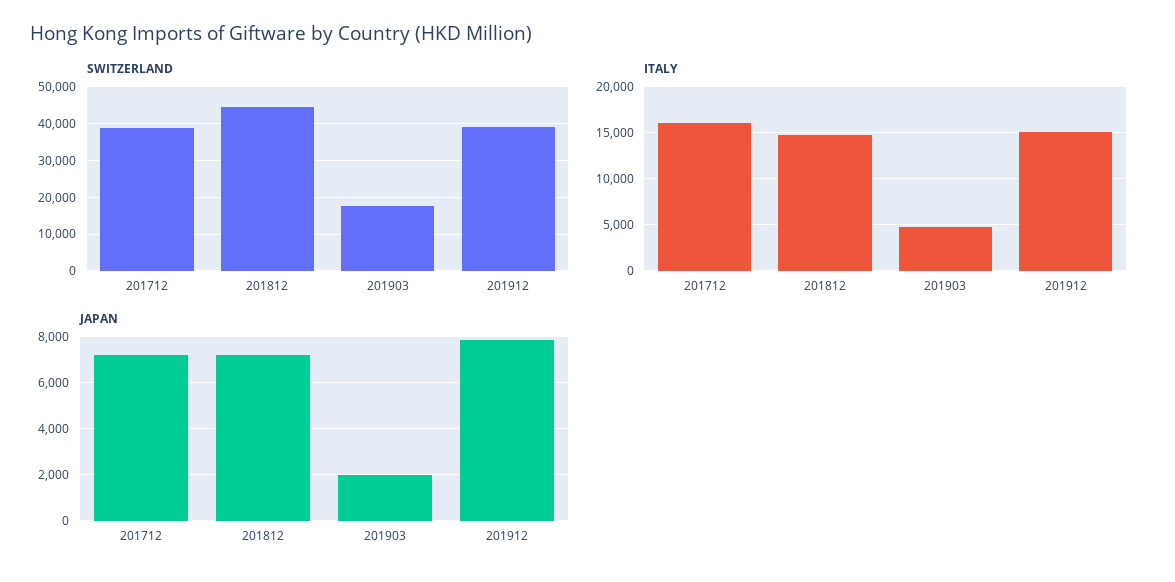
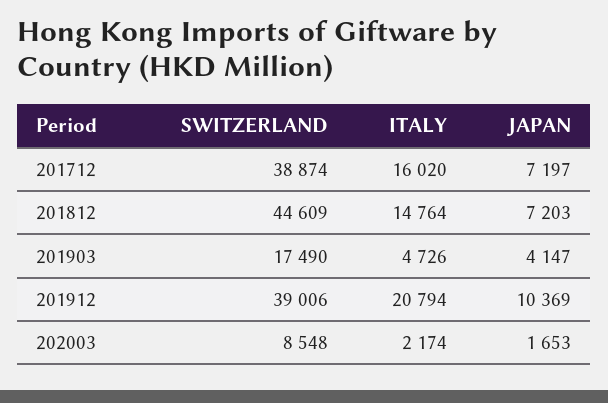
ITALY, 201912: 15000 -> 20794
JAPAN, 201903: 2000 -> 4147
JAPAN, 201912: 8000 -> 10369
SWITZERLAND, 202003: none -> 8548
ITALY, 202003: none -> 2174
JAPAN, 202003: none -> 1653

